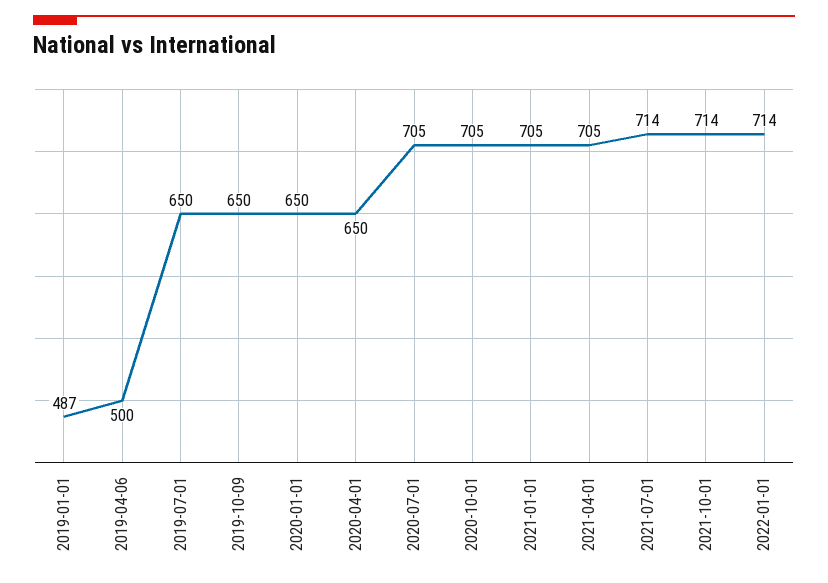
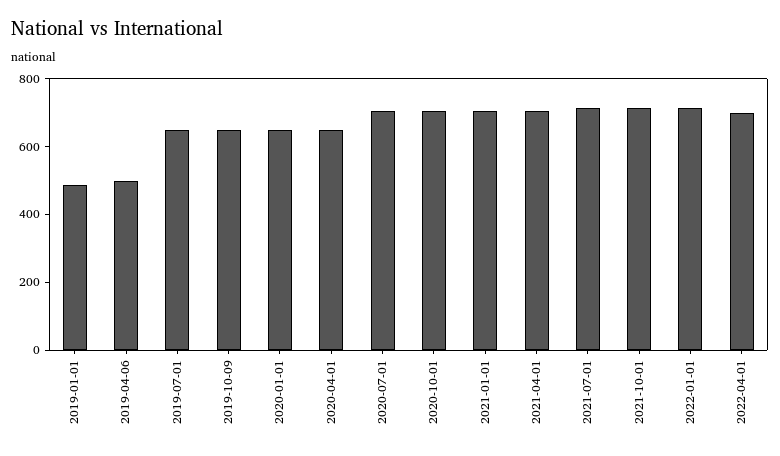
2022-04-01: none -> 700

